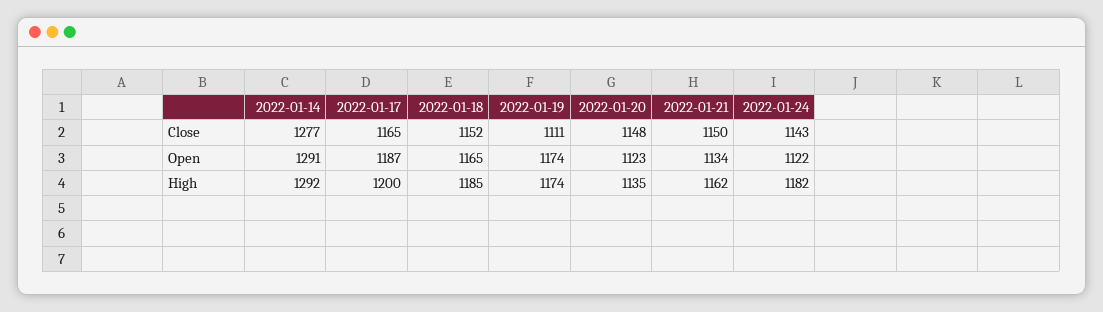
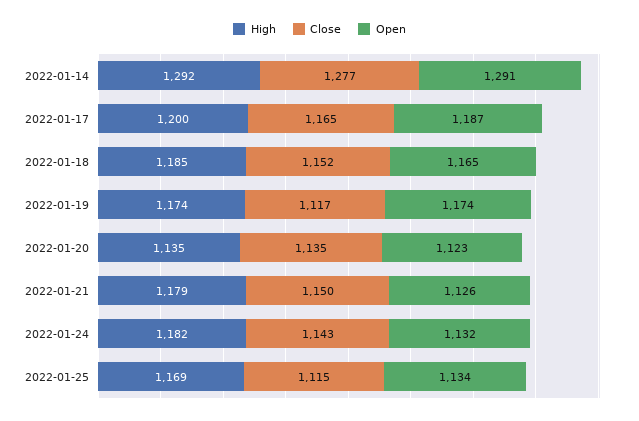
Close, 2022-01-19: 1111 -> 1117
Close, 2022-01-20: 1148 -> 1135
Open, 2022-01-21: 1134 -> 1126
Open, 2022-01-24: 1122 -> 1132
High, 2022-01-21: 1162 -> 1179
High, 2022-01-25: none -> 1169
Close, 2022-01-25: none -> 1115
Open, 2022-01-25: none -> 1134

